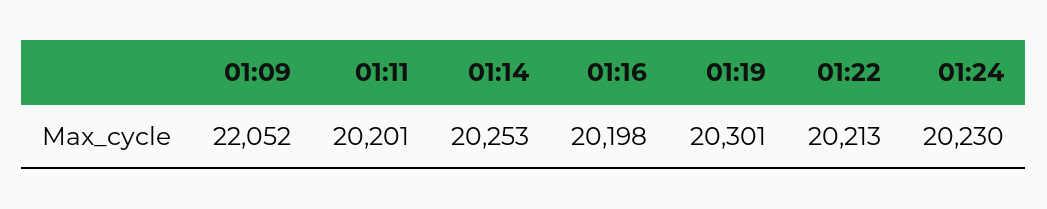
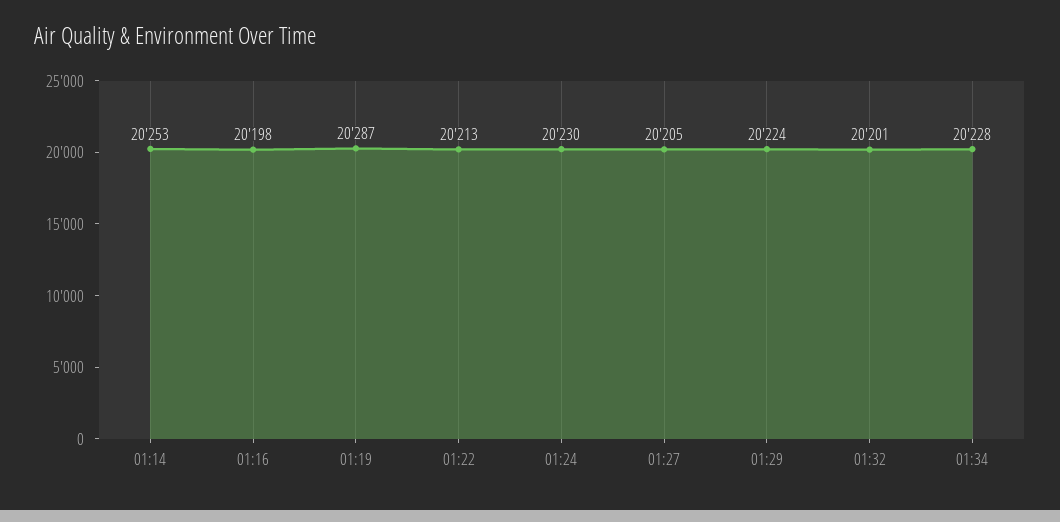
01:09: 22052 -> none
01:11: 20201 -> none
01:19: 20301 -> 20287
01:27: none -> 20205
01:29: none -> 20224
01:32: none -> 20201
01:34: none -> 20228

